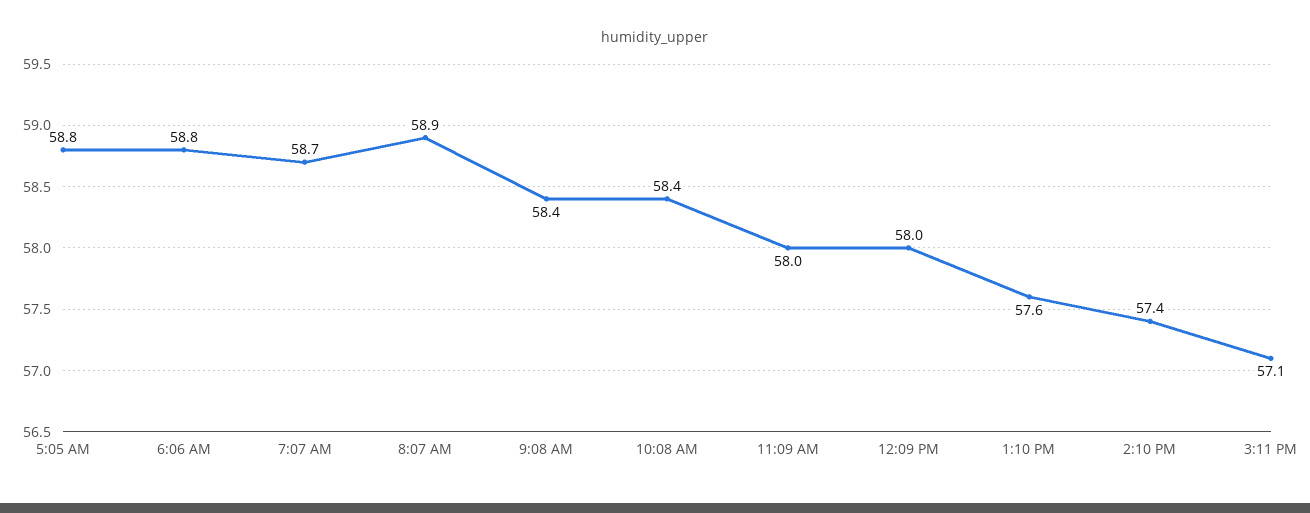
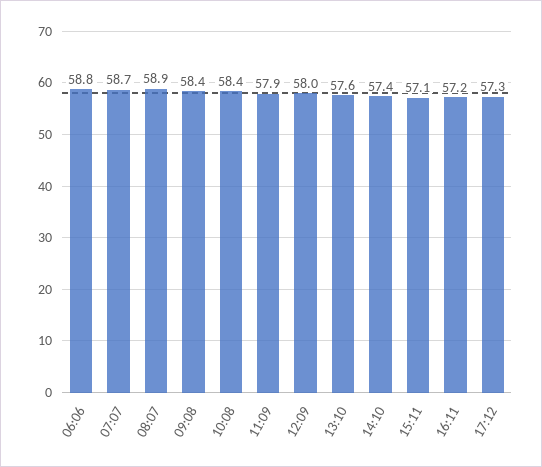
5:05 AM: 58.8 -> none
11:09 AM: 58 -> 57.9
16:11: none -> 57.2
17:12: none -> 57.3

